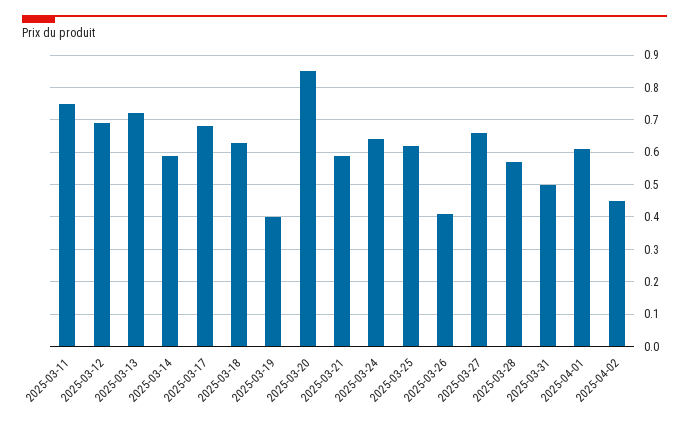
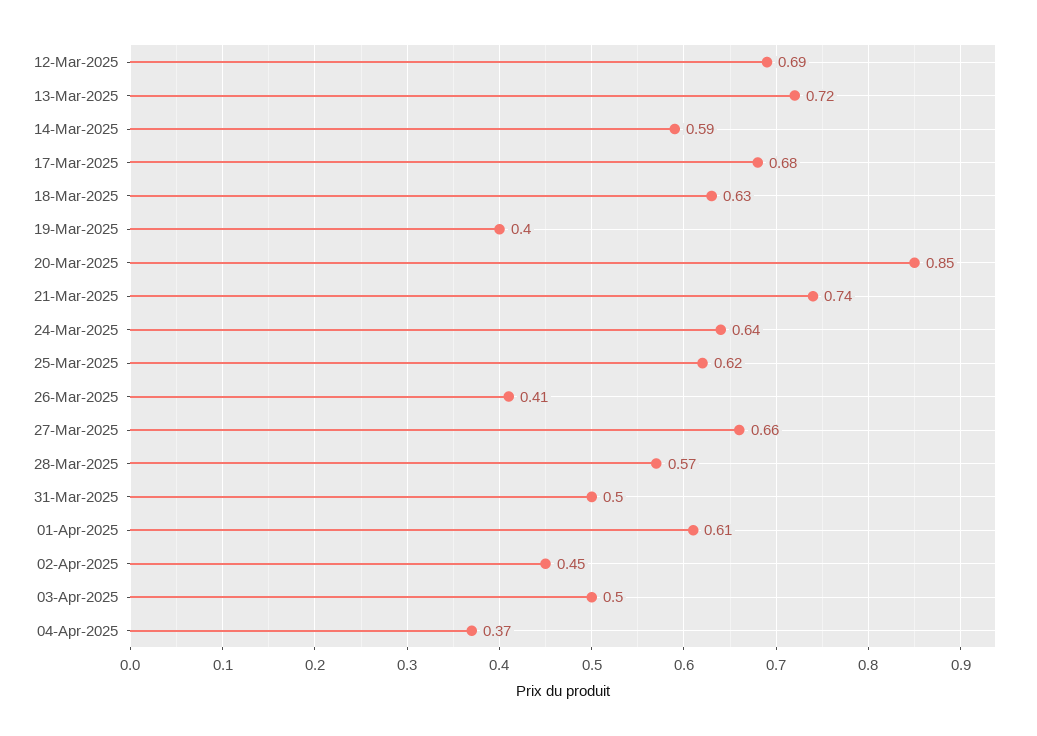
2025-03-11: 0.75 -> none
2025-03-21: 0.6 -> 0.74
03-Apr-2025: none -> 0.5
04-Apr-2025: none -> 0.37

